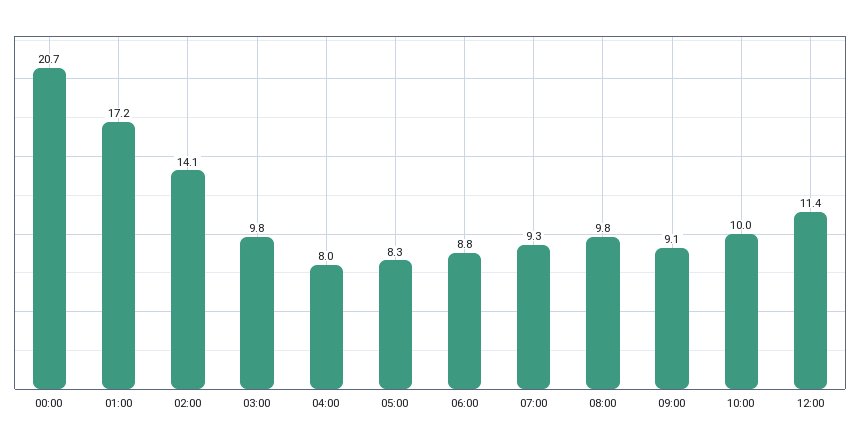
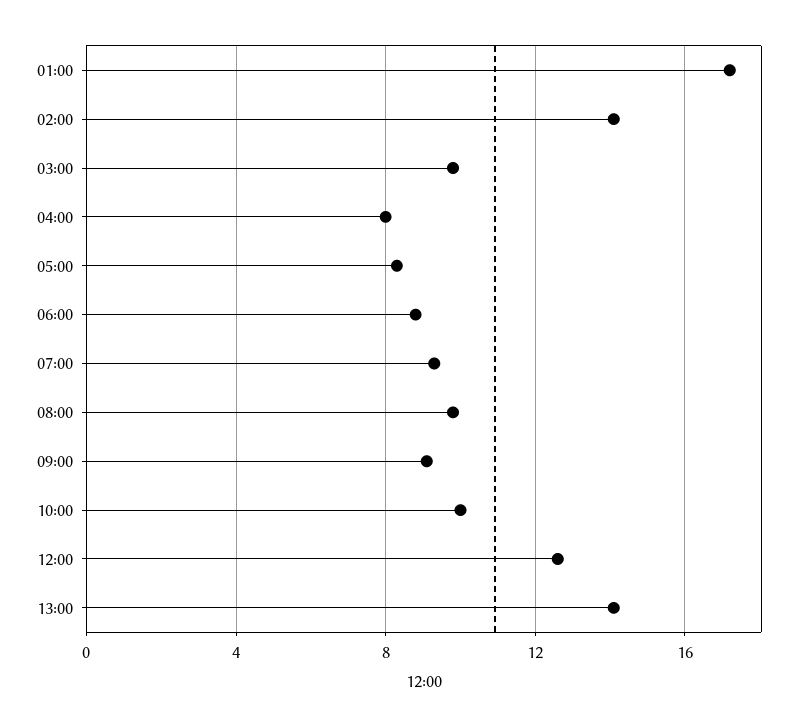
00:00: 20.7 -> none
12:00: 11.4 -> 12.5
13:00: none -> 14

